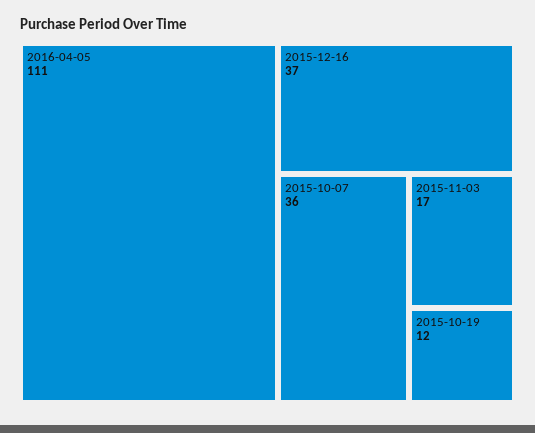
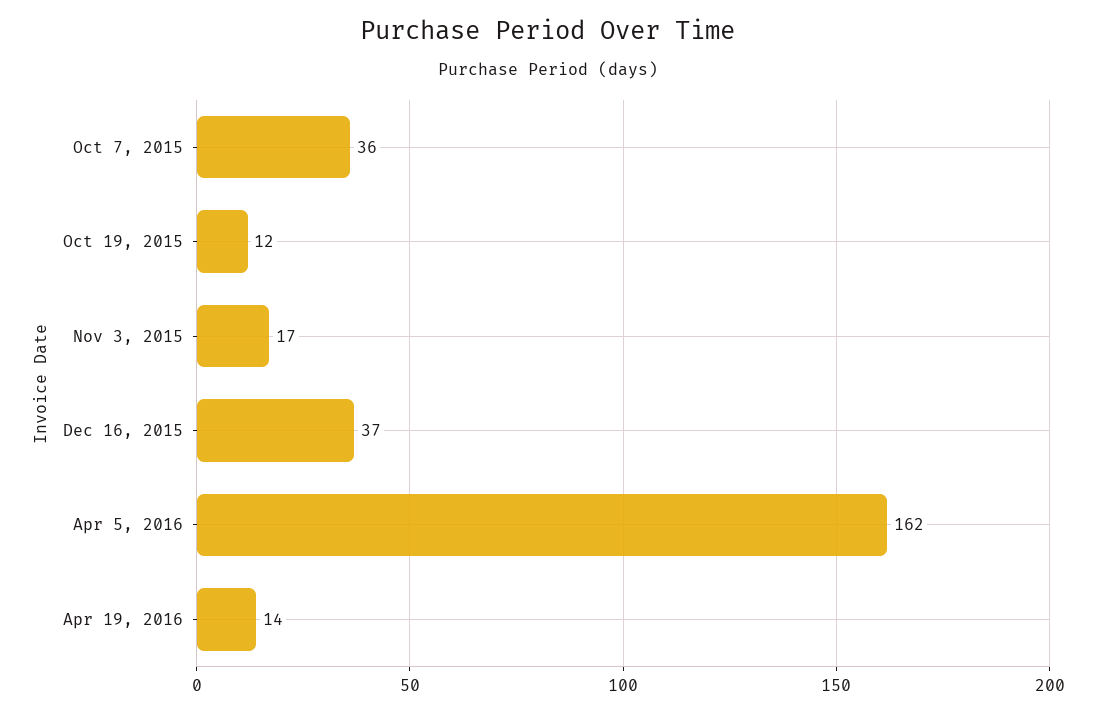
2016-04-05: 111 -> 162
Apr 19, 2016: none -> 14

